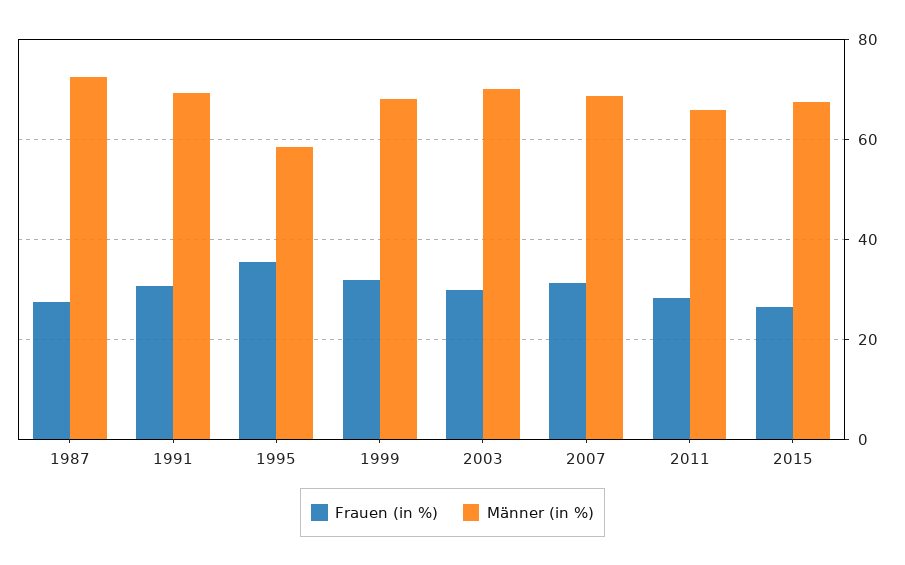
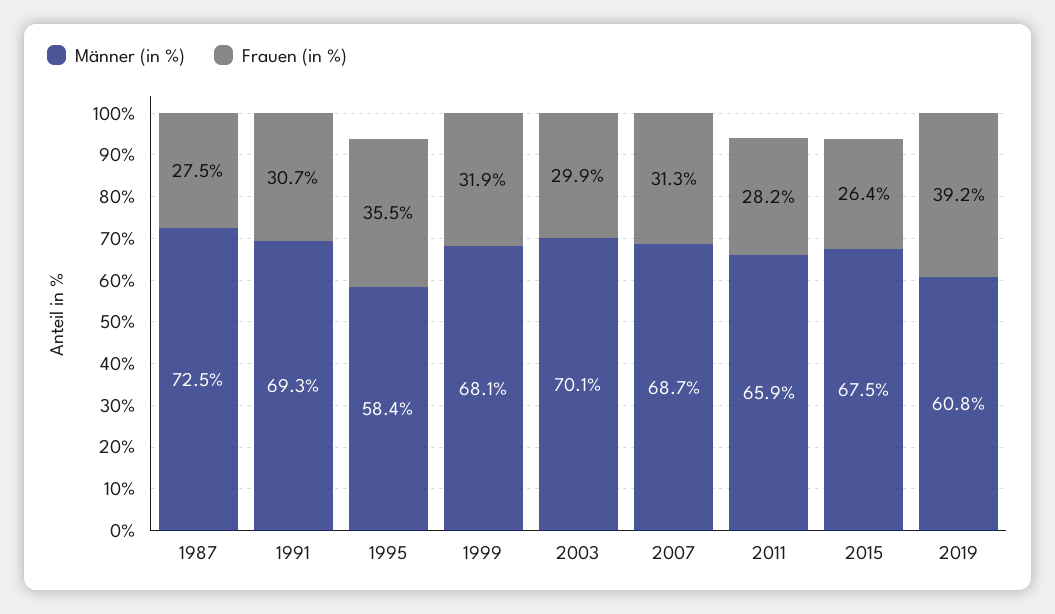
Männer (in %), 2019: none -> 60.8
Frauen (in %), 2019: none -> 39.2

